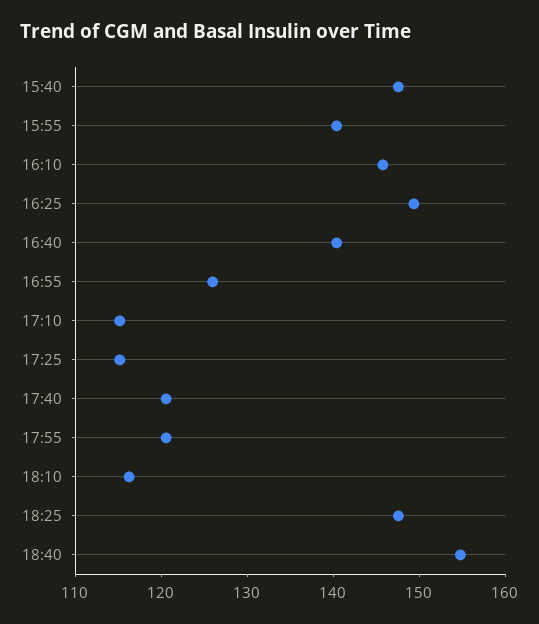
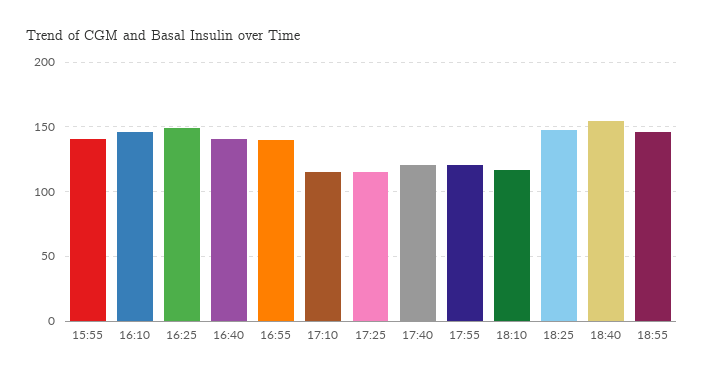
15:40: 148 -> none
16:55: 126 -> 140
18:55: none -> 145

